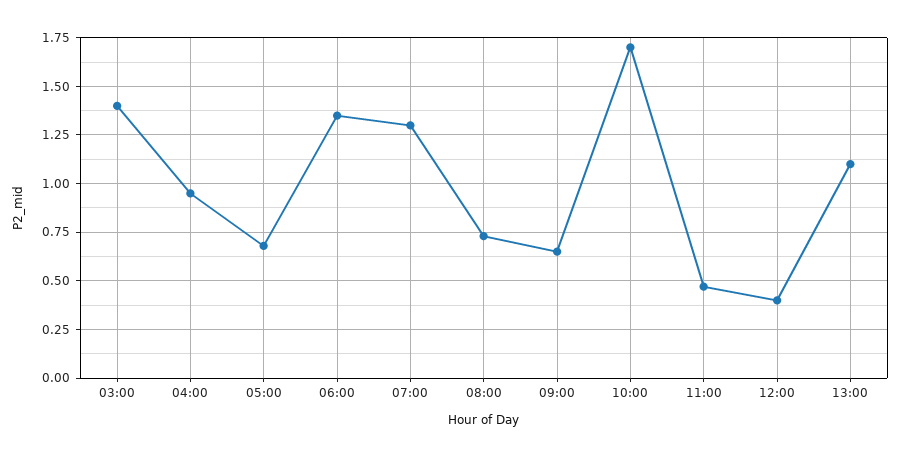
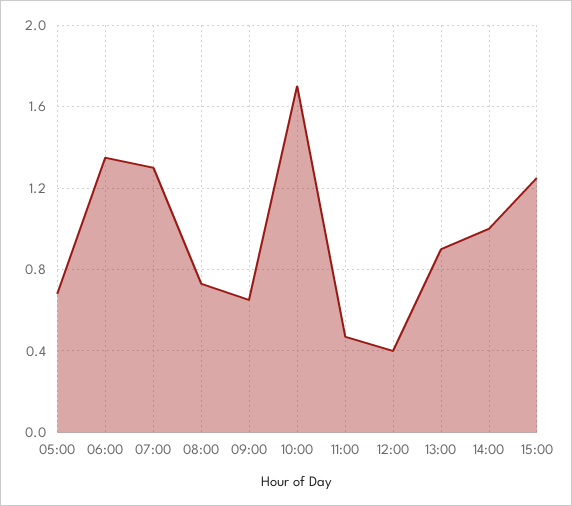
03:00: 1.4 -> none
04:00: 0.95 -> none
13:00: 1.1 -> 0.9
14:00: none -> 1
15:00: none -> 1.25

